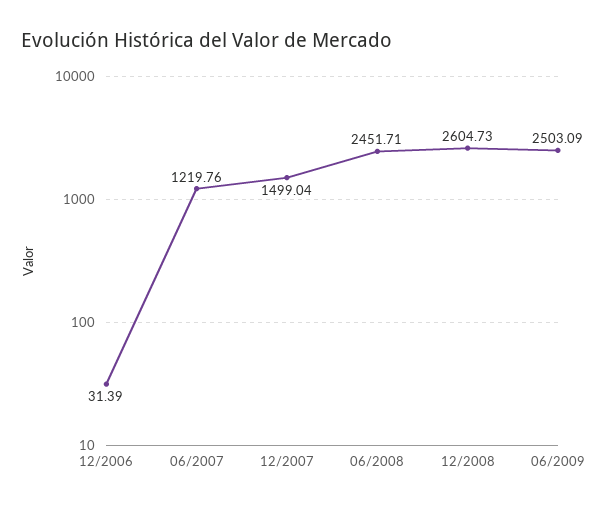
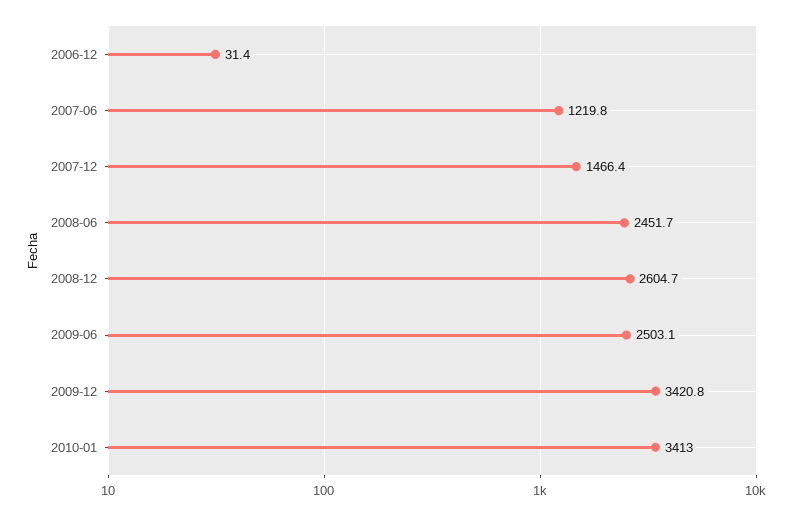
12/2007: 1499.04 -> 1466.4
2009-12: none -> 3420.8
2010-01: none -> 3413

